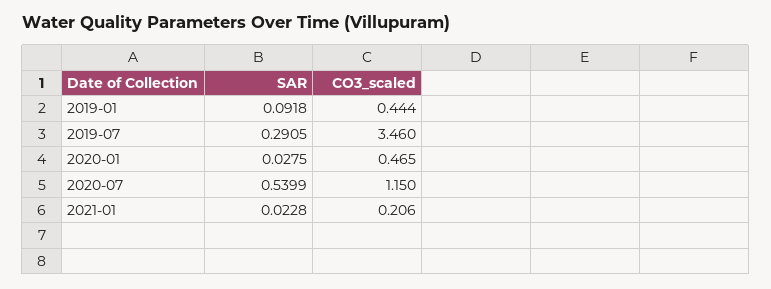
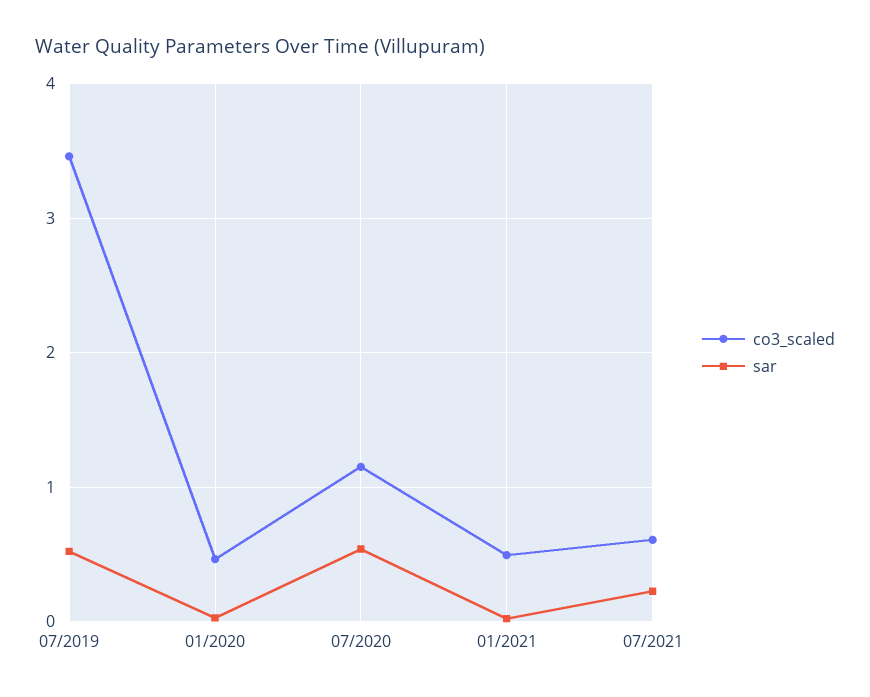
SAR, 2019-01: 0.0918 -> none
CO3_scaled, 2019-01: 0.444 -> none
SAR, 2019-07: 0.2905 -> 0.5
CO3_scaled, 2021-01: 0.206 -> 0.5
CO3_scaled, 07/2021: none -> 0.6
SAR, 07/2021: none -> 0.2

